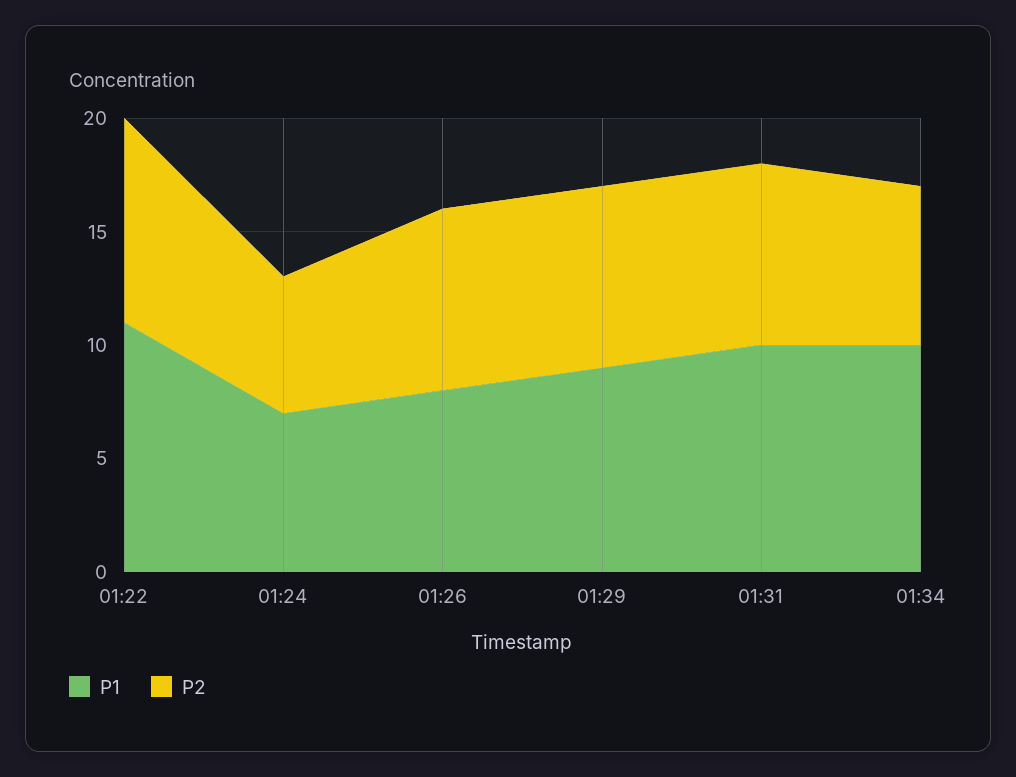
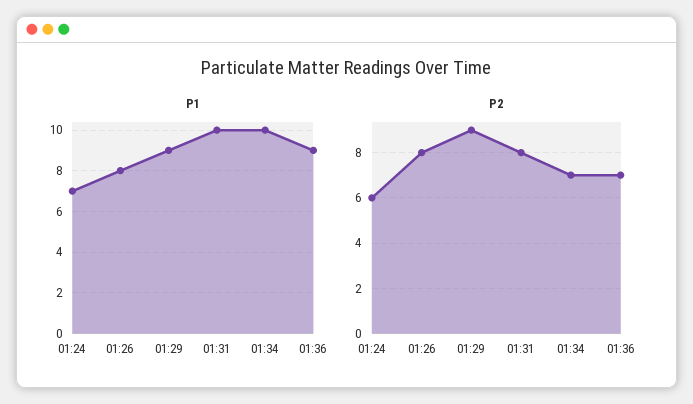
P1, 01:22: 11 -> none
P2, 01:22: 9 -> none
P2, 01:29: 8 -> 9
P1, 01:36: none -> 9
P2, 01:36: none -> 7

